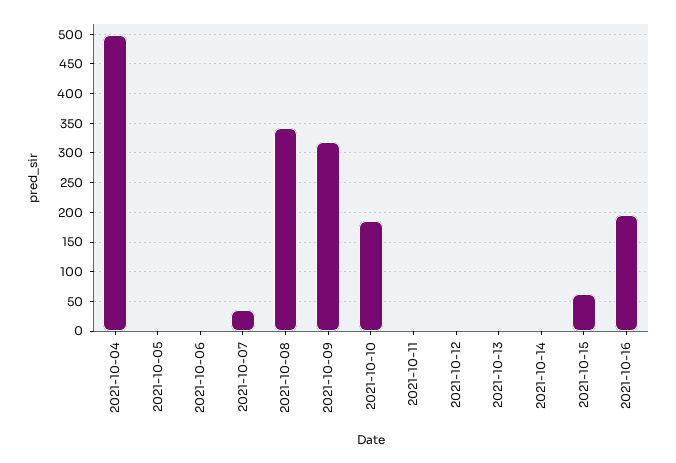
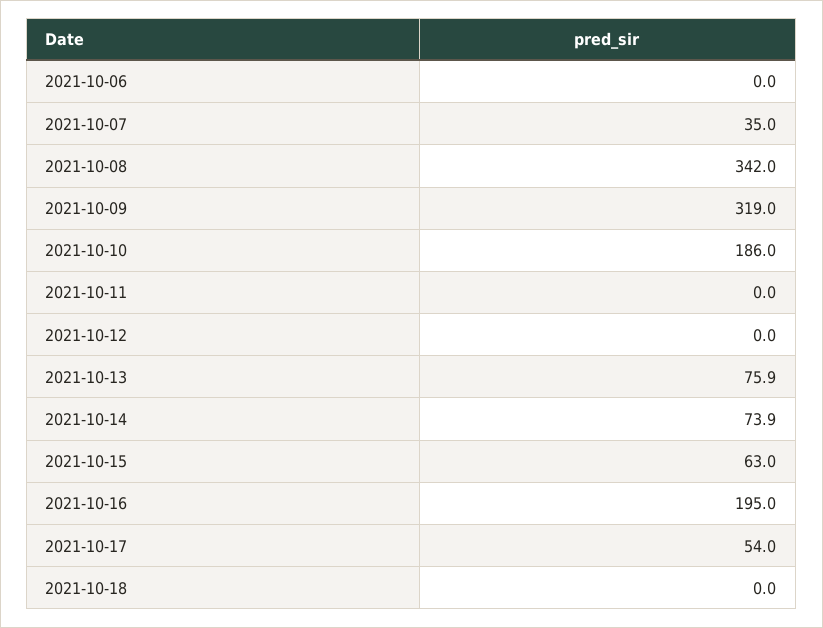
2021-10-04: 500 -> none
2021-10-05: 0 -> none
2021-10-13: 0 -> 75.9
2021-10-14: 0 -> 73.9
2021-10-17: none -> 54
2021-10-18: none -> 0

